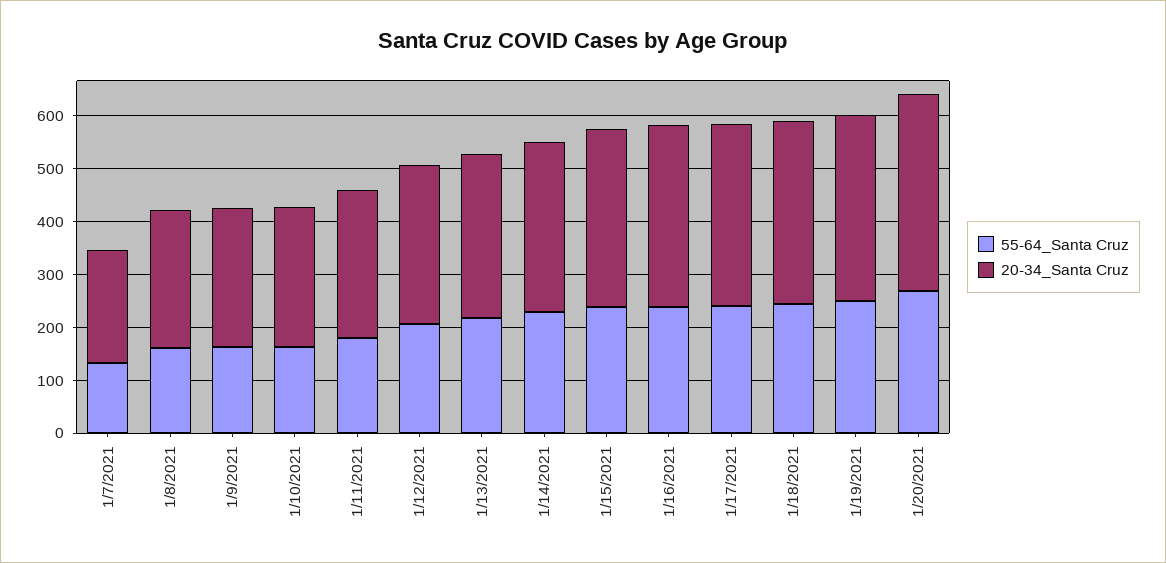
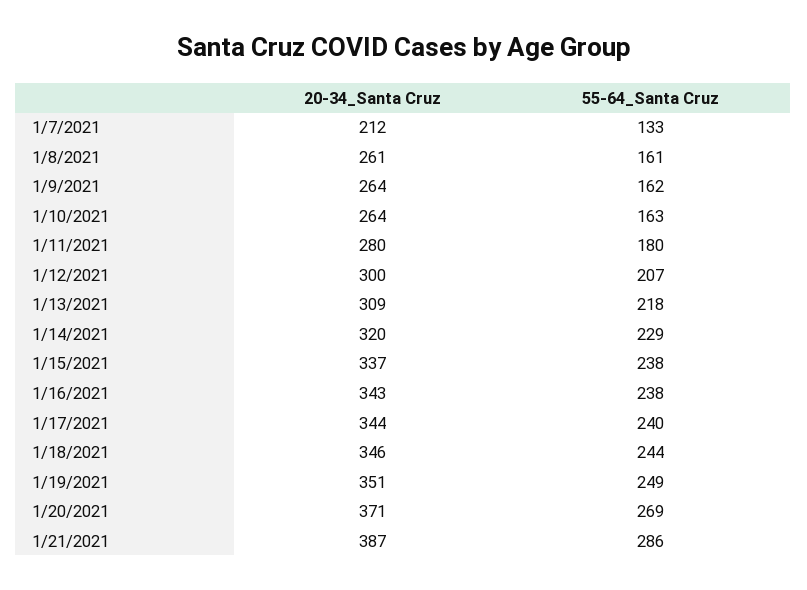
20-34_Santa Cruz, 1/21/2021: none -> 387
55-64_Santa Cruz, 1/21/2021: none -> 286

